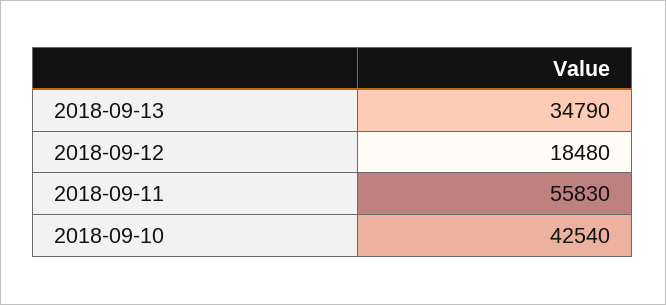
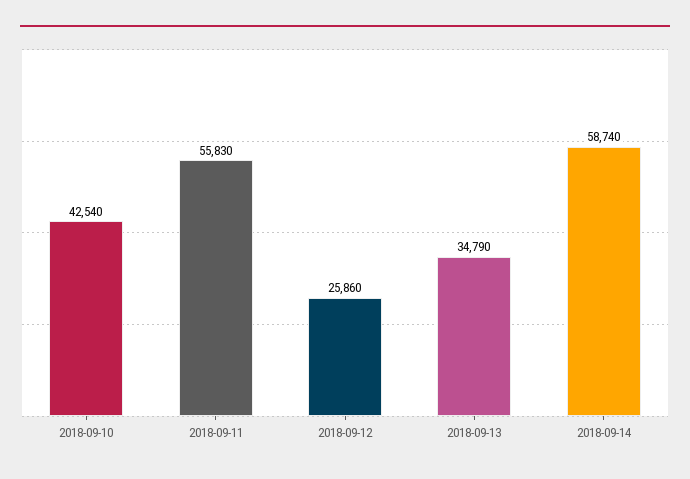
2018-09-12: 18480 -> 25860
2018-09-14: none -> 58740

